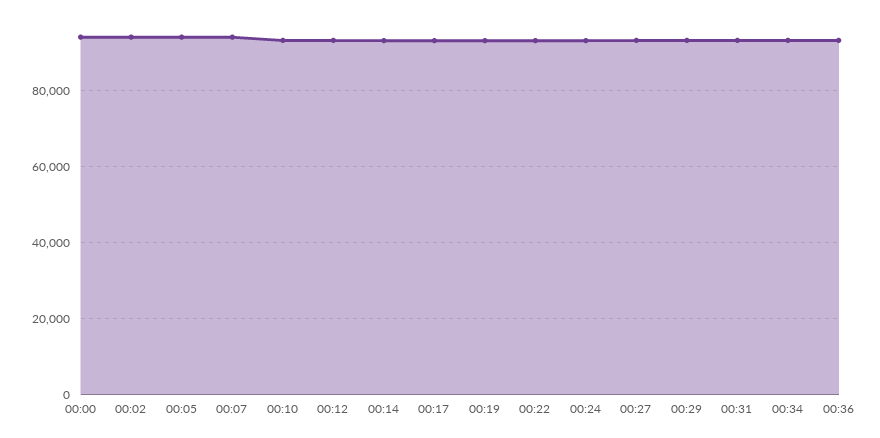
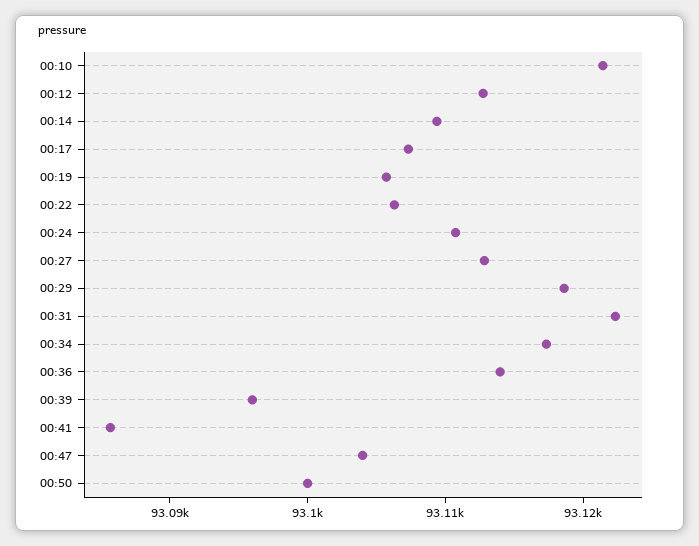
00:00: 94000 -> none
00:02: 94000 -> none
00:05: 94000 -> none
00:07: 94000 -> none
00:39: none -> 93096
00:41: none -> 93086
00:47: none -> 93104
00:50: none -> 93100

